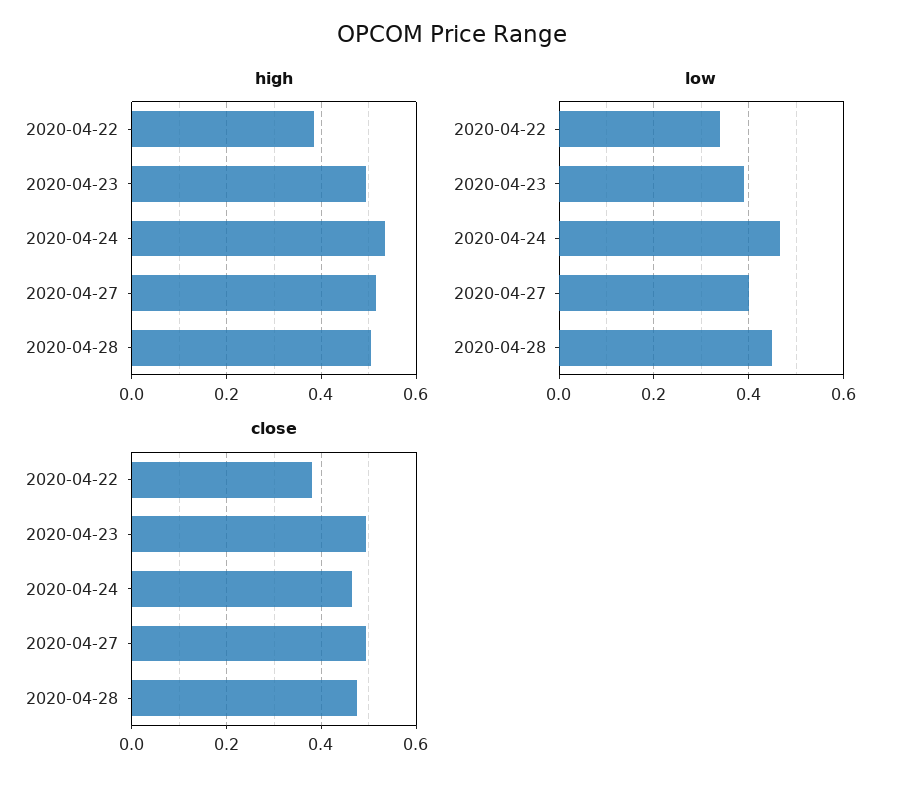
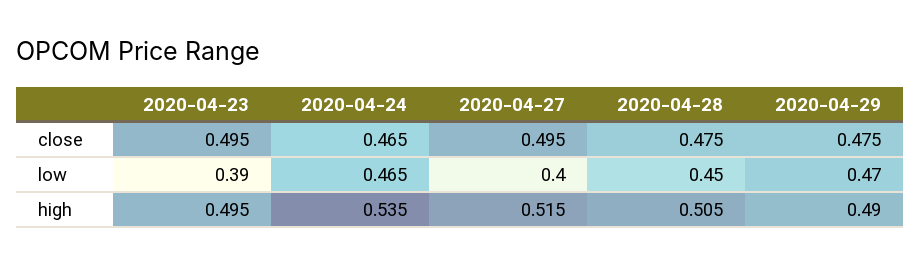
high, 2020-04-22: 0.38 -> none
low, 2020-04-22: 0.34 -> none
close, 2020-04-22: 0.38 -> none
close, 2020-04-29: none -> 0.475
low, 2020-04-29: none -> 0.47
high, 2020-04-29: none -> 0.49

